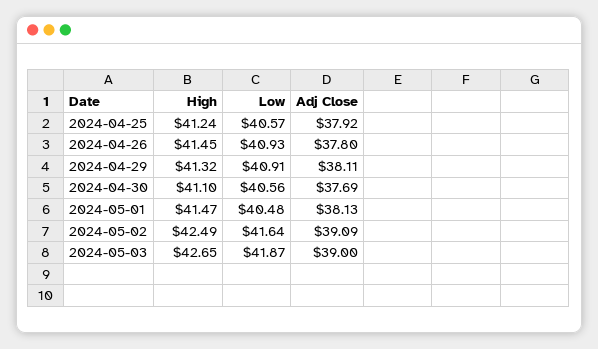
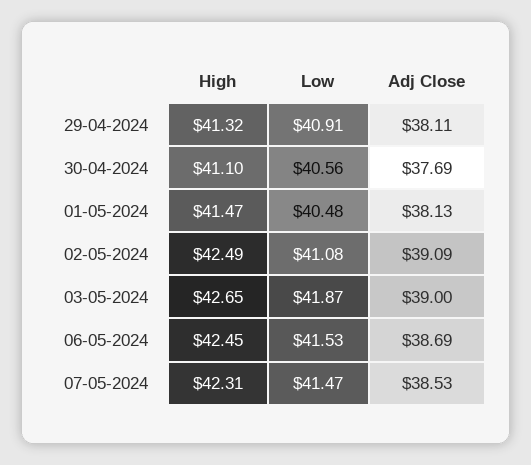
High, 2024-04-25: 41.24 -> none
Low, 2024-04-25: 40.57 -> none
Adj Close, 2024-04-25: 37.92 -> none
High, 2024-04-26: 41.45 -> none
Low, 2024-04-26: 40.93 -> none
Adj Close, 2024-04-26: 37.8 -> none
Low, 2024-05-02: 41.64 -> 41.08
High, 06-05-2024: none -> 42.45
Low, 06-05-2024: none -> 41.53
Adj Close, 06-05-2024: none -> 38.69
High, 07-05-2024: none -> 42.31
Low, 07-05-2024: none -> 41.47
Adj Close, 07-05-2024: none -> 38.53

